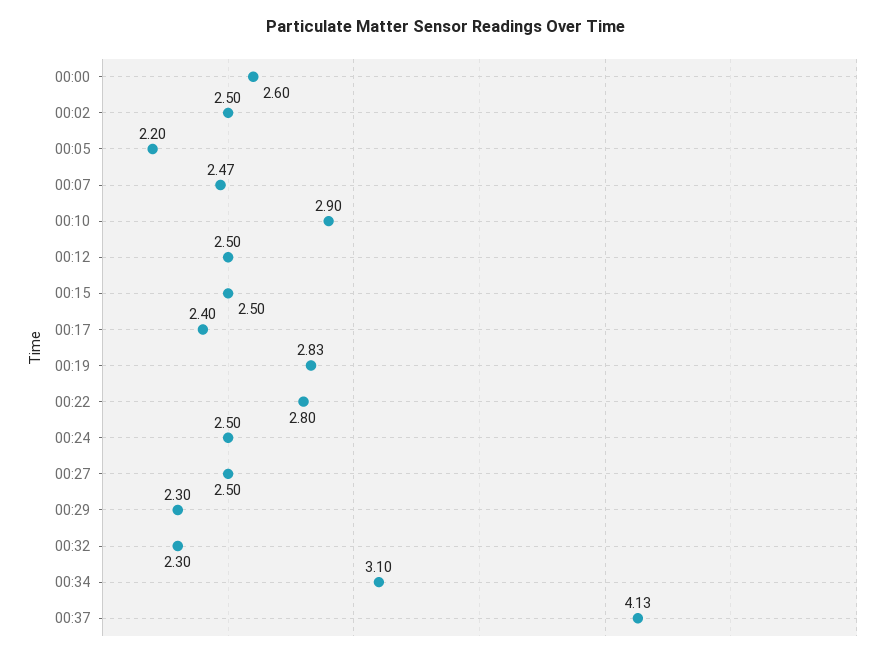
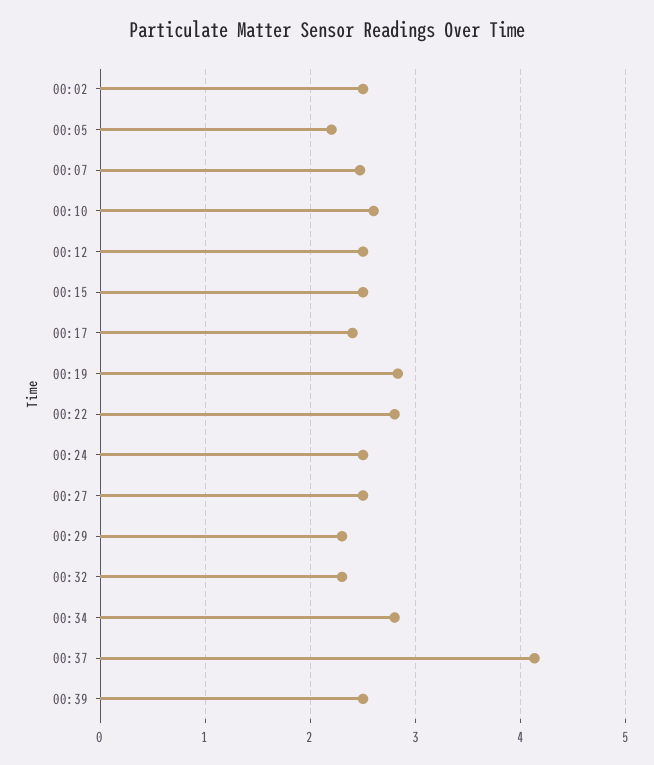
00:00: 2.6 -> none
00:10: 2.9 -> 2.6
00:34: 3.1 -> 2.8
00:39: none -> 2.5

